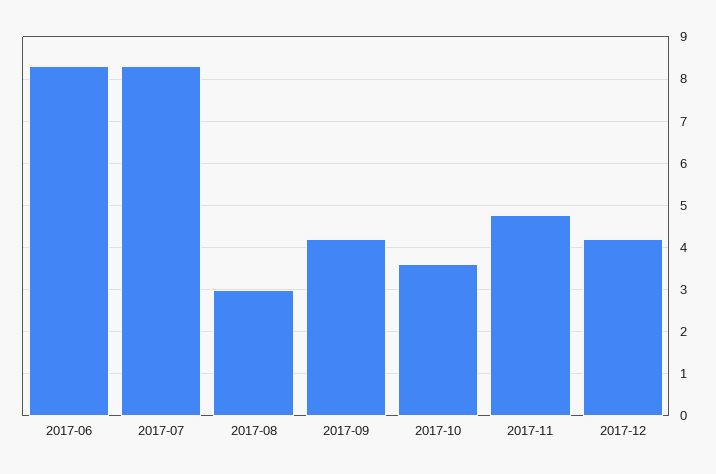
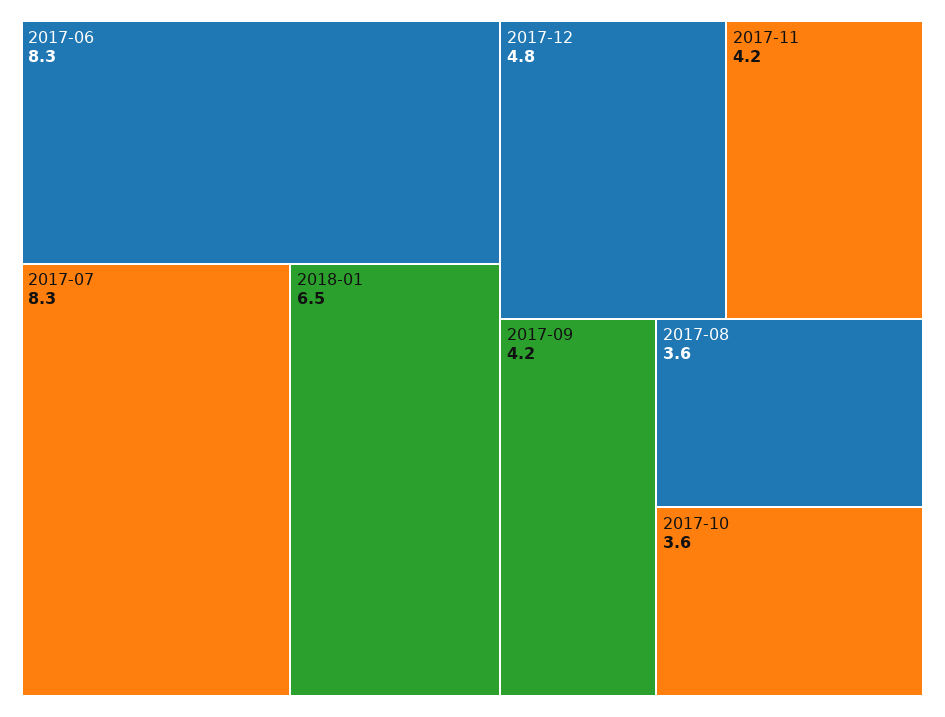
2017-08: 3 -> 3.6
2017-11: 4.8 -> 4.2
2017-12: 4.2 -> 4.8
2018-01: none -> 6.5

